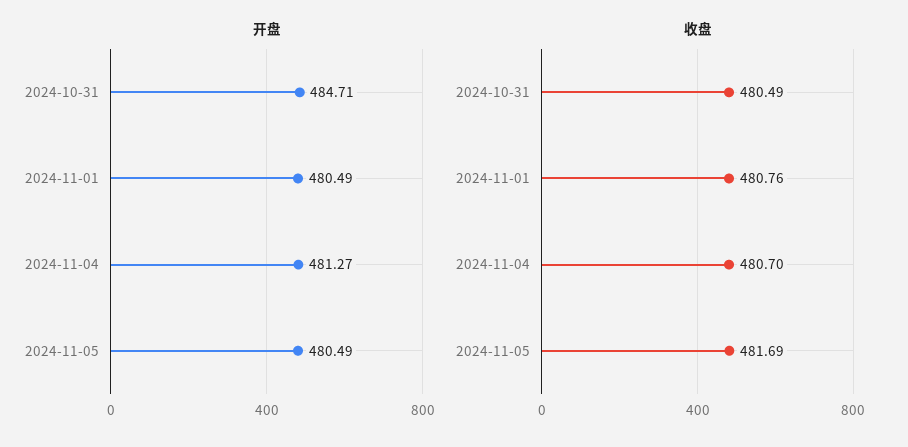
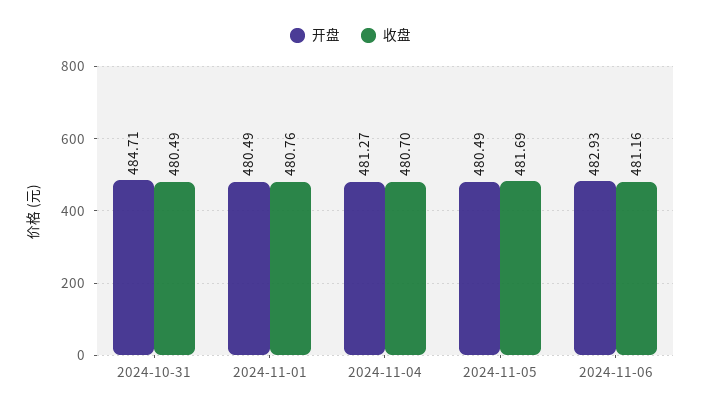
开盘, 2024-11-06: none -> 482.93
收盘, 2024-11-06: none -> 481.16

